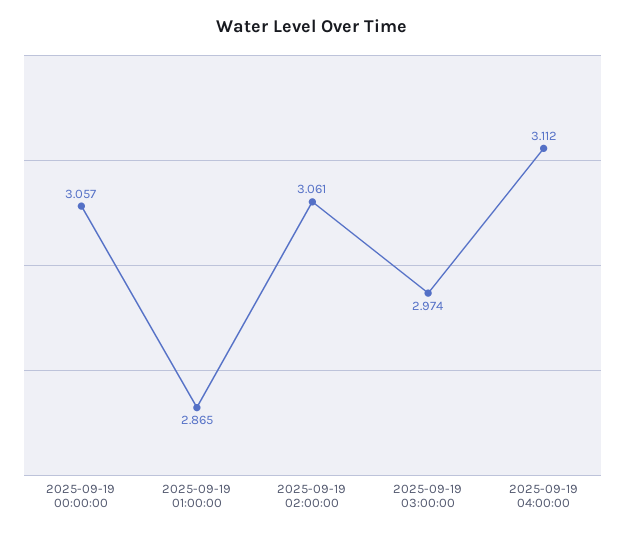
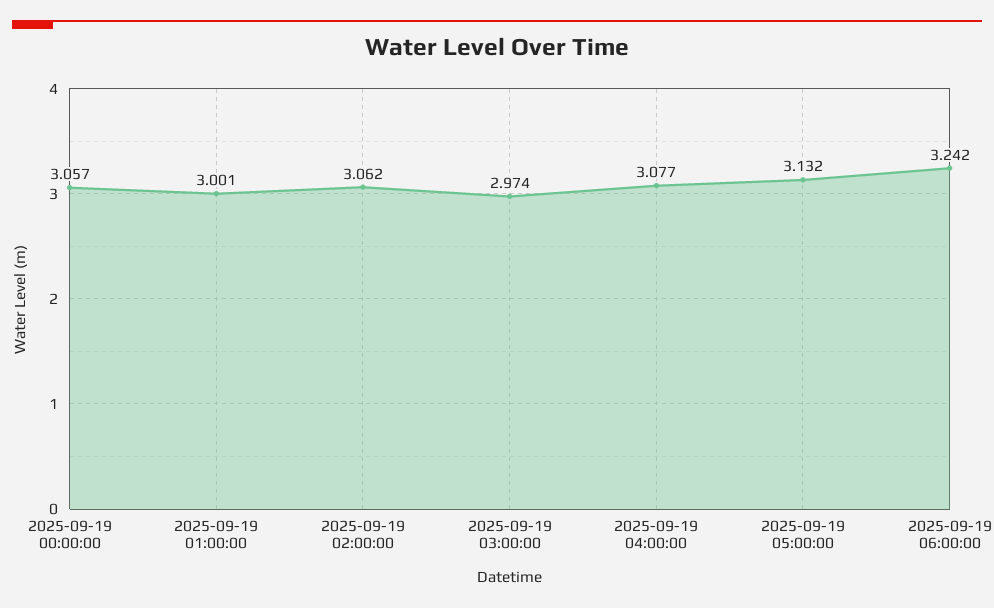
2025-09-19 01:00:00: 2.865 -> 3.001
2025-09-19 02:00:00: 3.061 -> 3.062
2025-09-19 04:00:00: 3.112 -> 3.077
2025-09-19 05:00:00: none -> 3.132
2025-09-19 06:00:00: none -> 3.242

